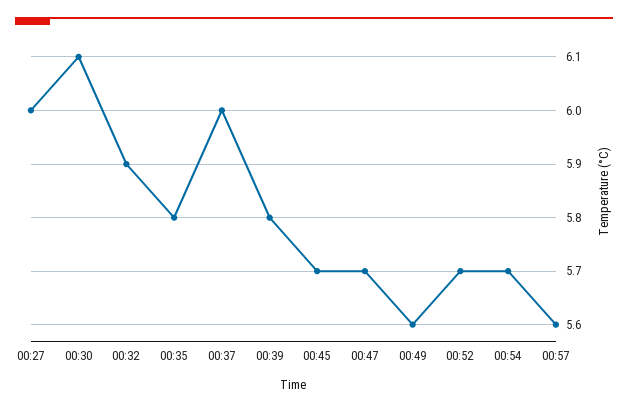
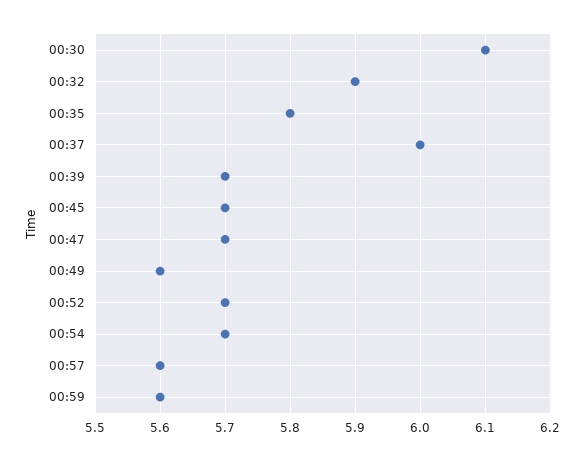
00:27: 6 -> none
00:39: 5.8 -> 5.7
00:59: none -> 5.6

